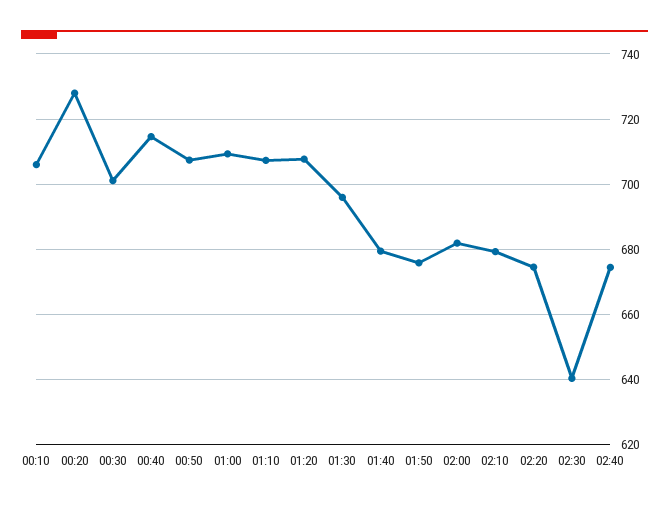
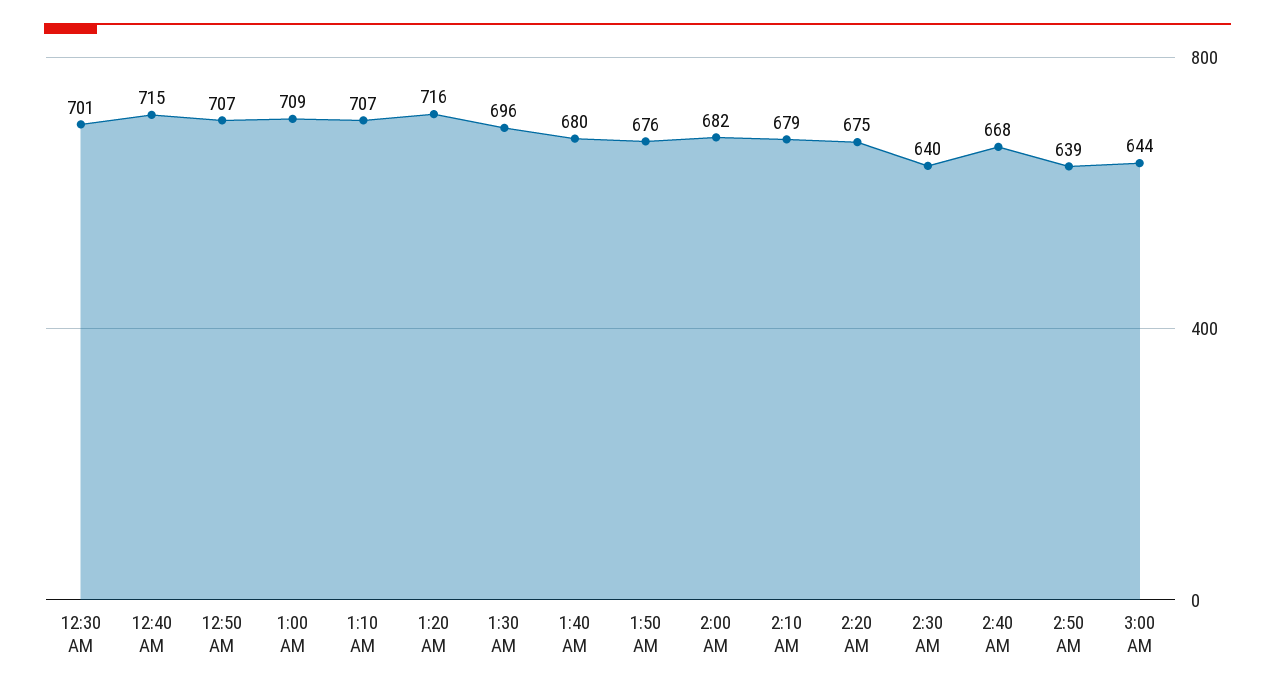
00:10: 706 -> none
00:20: 728 -> none
01:20: 708 -> 716
02:40: 674 -> 668
2:50 AM: none -> 639
3:00 AM: none -> 644

